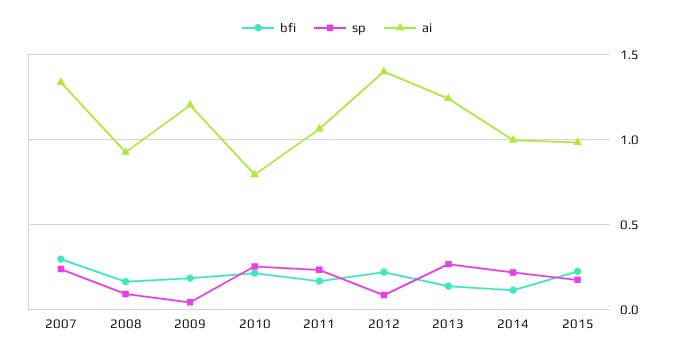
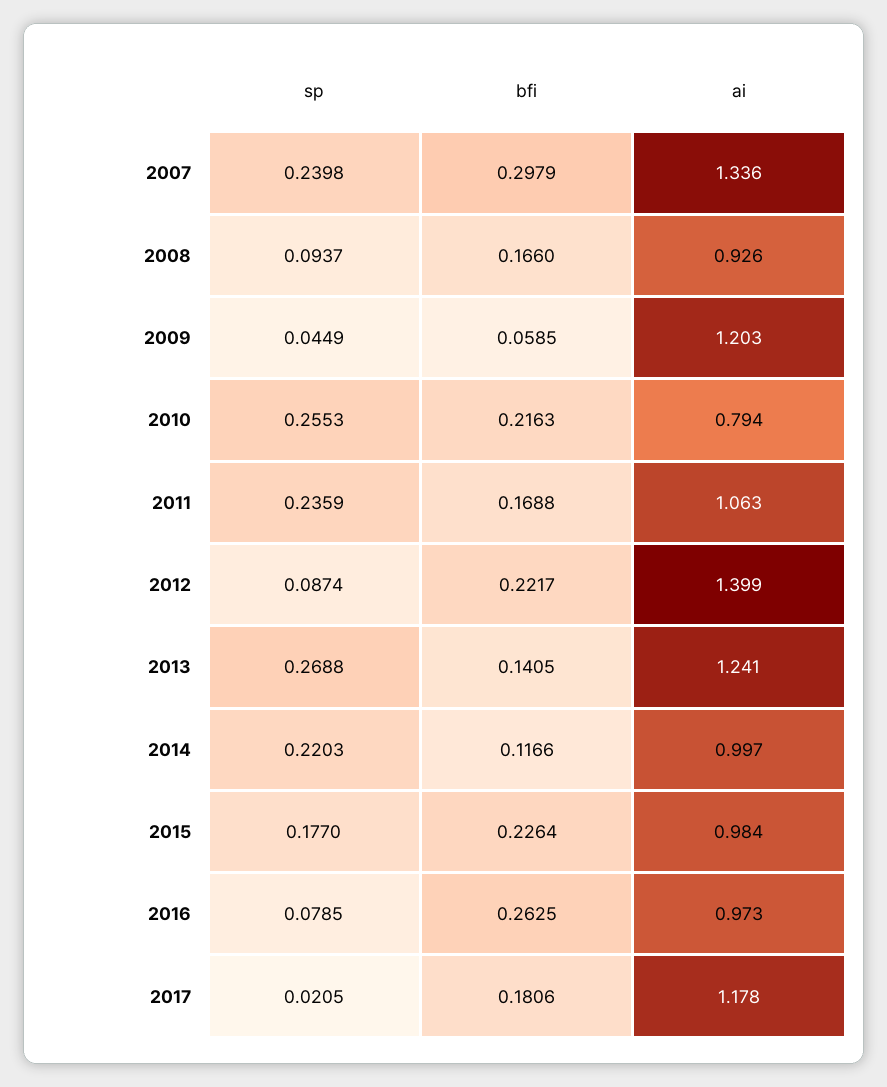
bfi, 2009: 0.2 -> 0.0585
sp, 2016: none -> 0.0785
bfi, 2016: none -> 0.2625
ai, 2016: none -> 0.973
sp, 2017: none -> 0.0205
bfi, 2017: none -> 0.1806
ai, 2017: none -> 1.178

